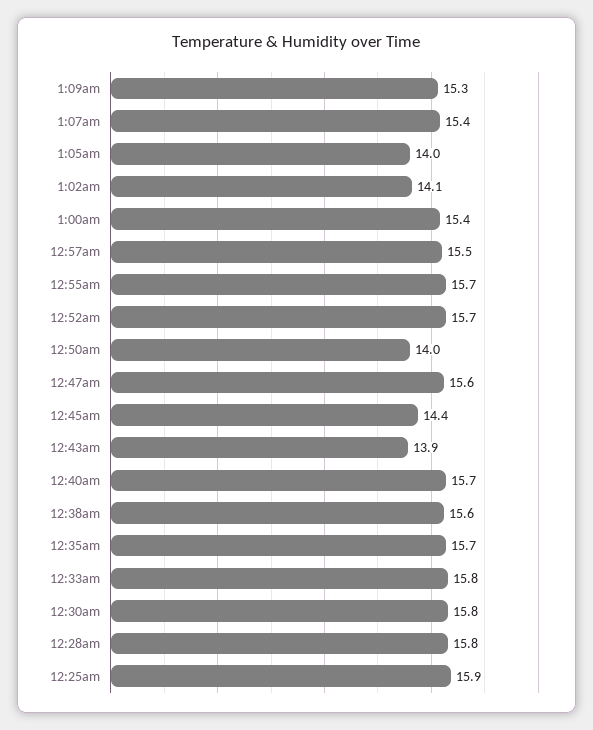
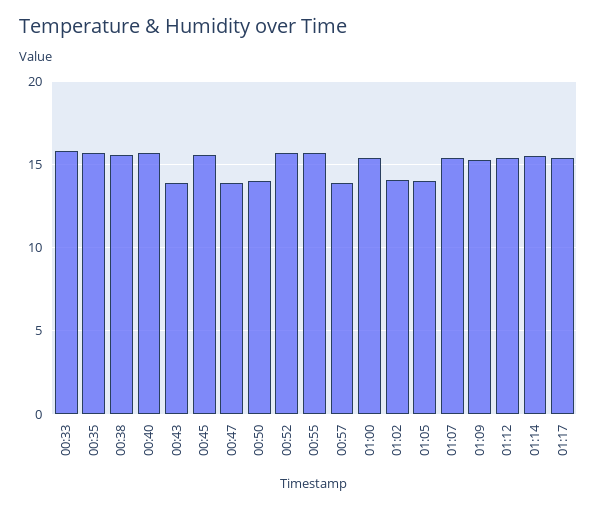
12:57am: 15.5 -> 14
12:47am: 15.6 -> 14
12:45am: 14.4 -> 15.5
12:30am: 15.8 -> none
12:28am: 15.8 -> none
12:25am: 15.9 -> none
01:12: none -> 15.5
01:14: none -> 15.5
01:17: none -> 15.5

